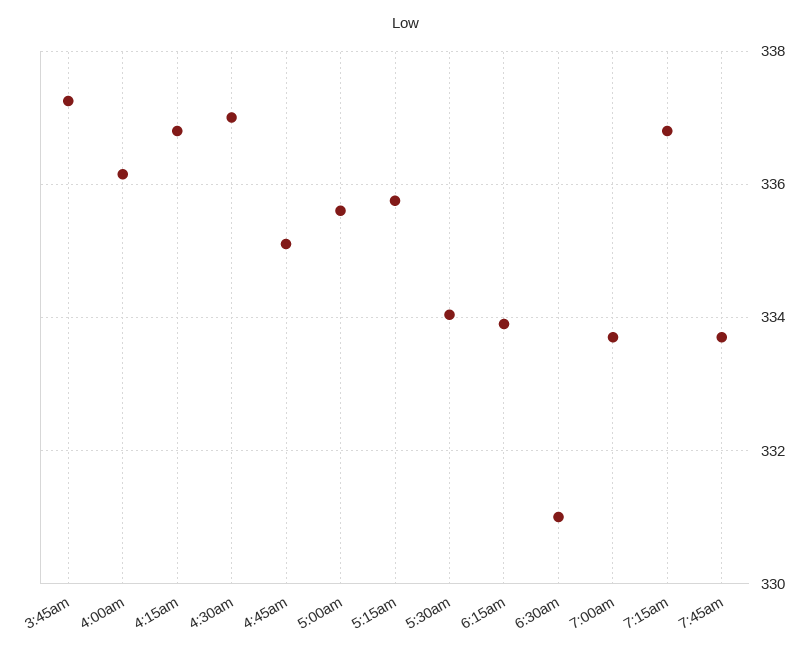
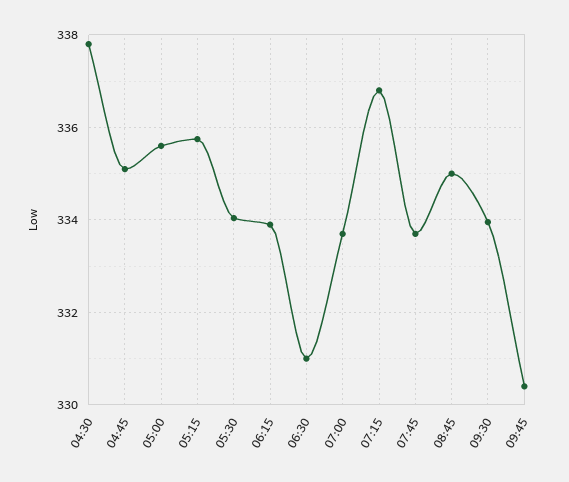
3:45am: 337.2 -> none
4:00am: 336.2 -> none
4:15am: 336.8 -> none
4:30am: 337 -> 337.8
08:45: none -> 335
09:30: none -> 334
09:45: none -> 330.4

